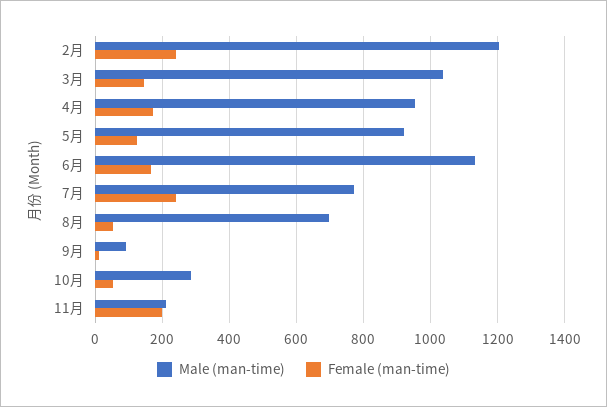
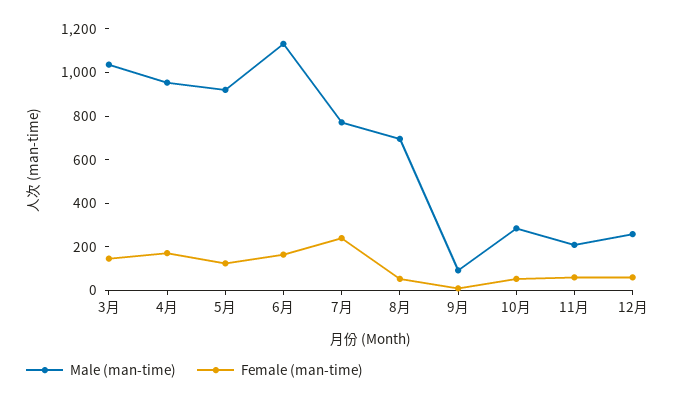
Male (man-time), 2月: 1200 -> none
Female (man-time), 2月: 240 -> none
Female (man-time), 11月: 200 -> 50
Male (man-time), 12月: none -> 250
Female (man-time), 12月: none -> 50

